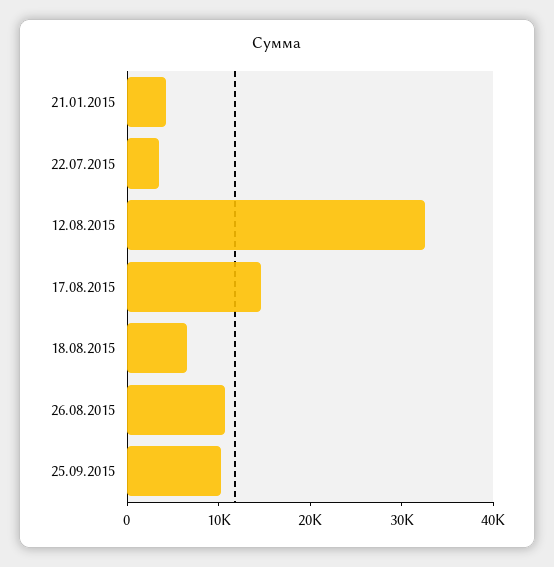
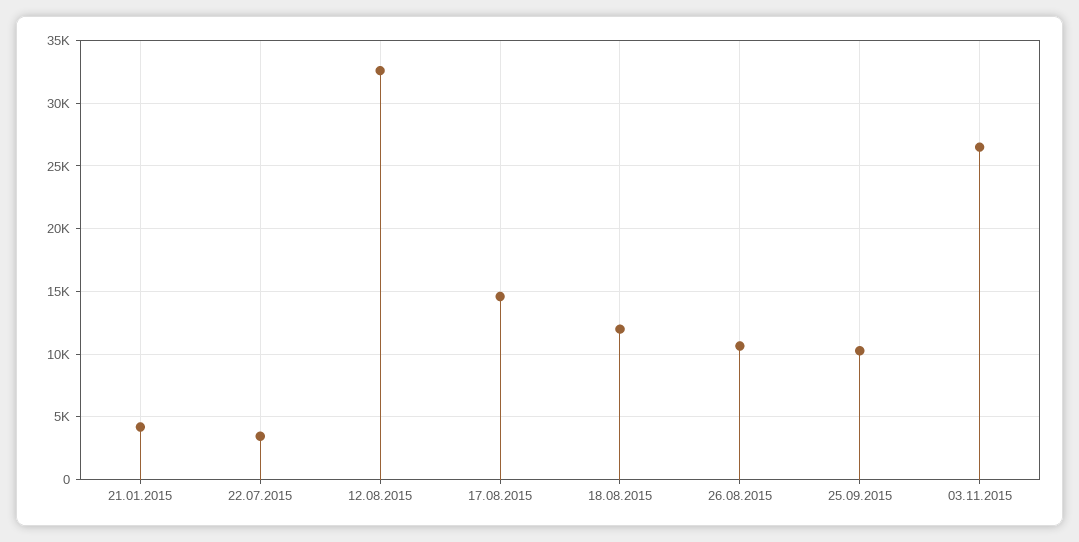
18.08.2015: 6000 -> 12000
03.11.2015: none -> 26500

